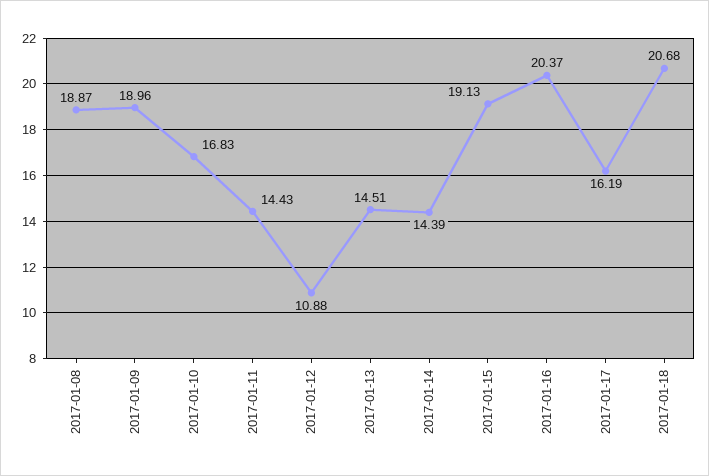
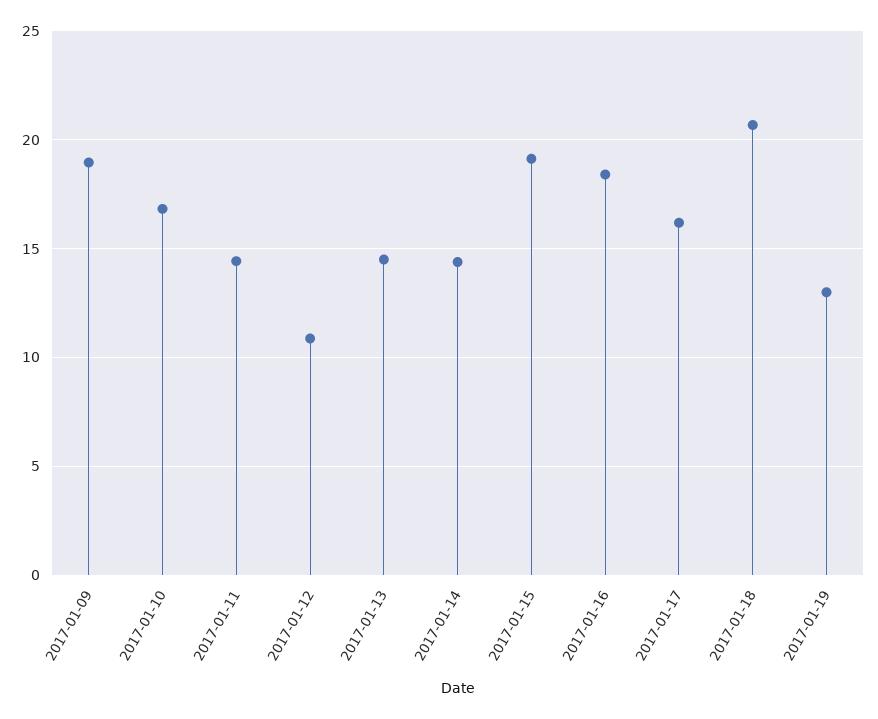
2017-01-08: 18.87 -> none
2017-01-16: 20.37 -> 18.5
2017-01-19: none -> 13

